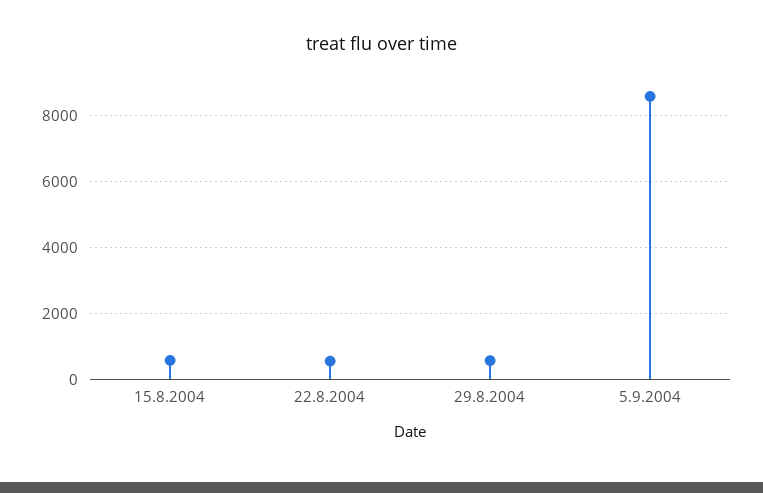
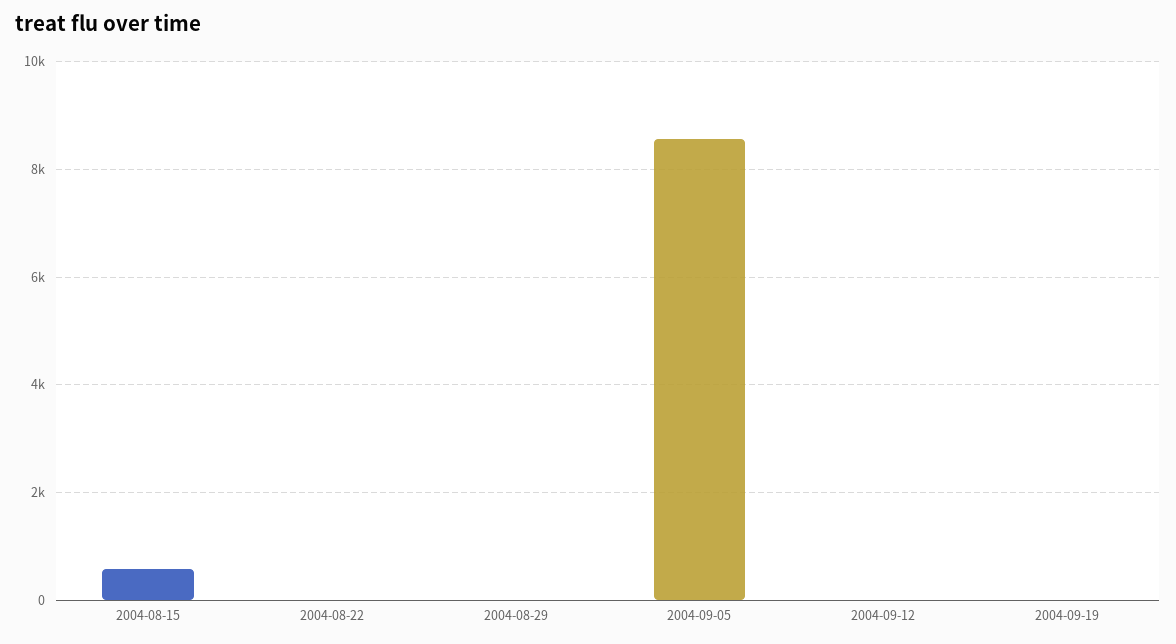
22.8.2004: 600 -> 0
29.8.2004: 600 -> 0
2004-09-12: none -> 0
2004-09-19: none -> 0

